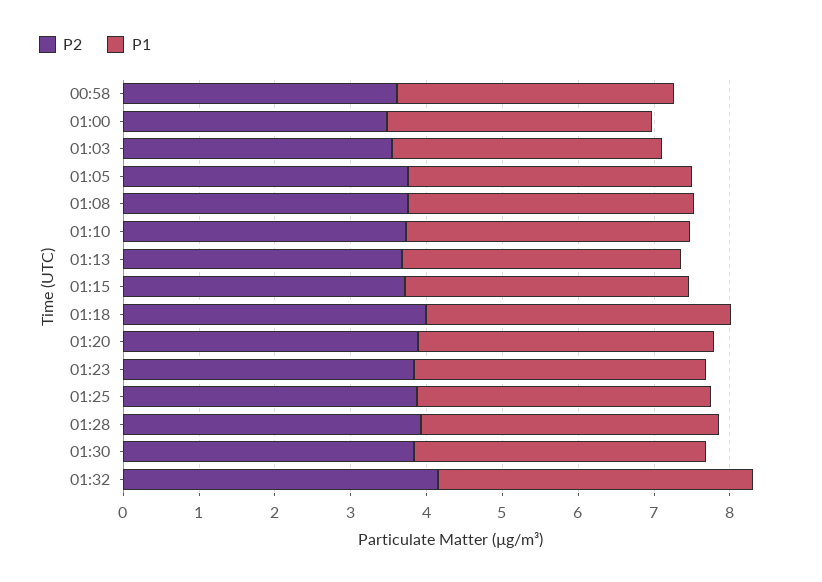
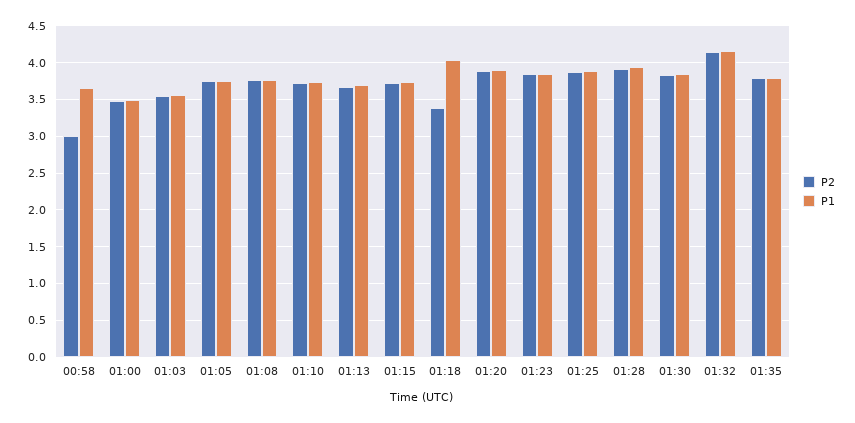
P2, 00:58: 3.6 -> 3
P2, 01:18: 4 -> 3.4
P2, 01:35: none -> 3.8
P1, 01:35: none -> 3.8

